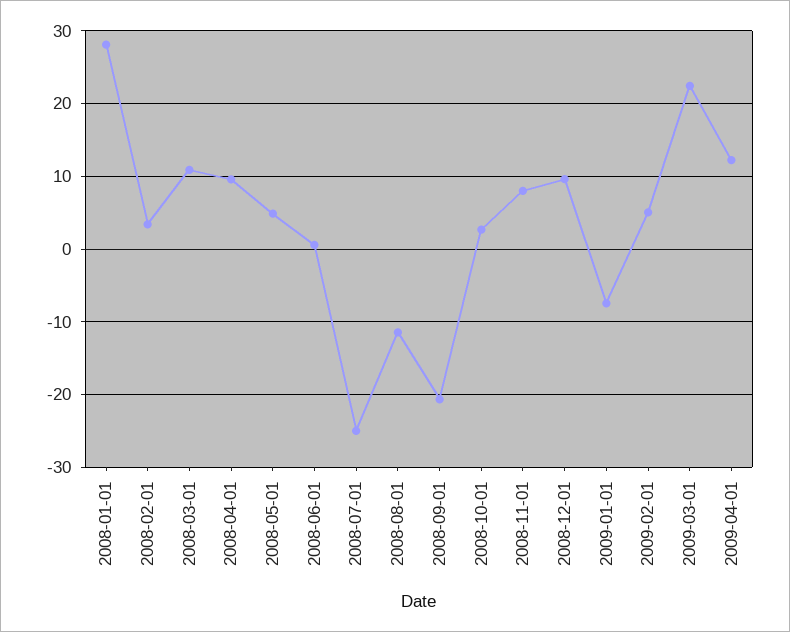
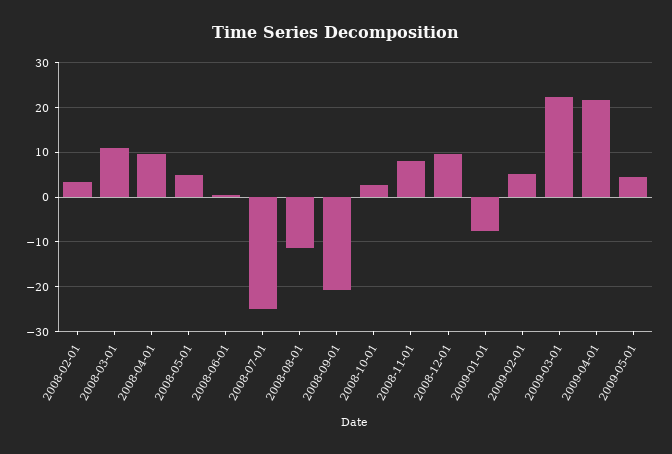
2008-01-01: 28 -> none
2009-04-01: 12 -> 22
2009-05-01: none -> 4

